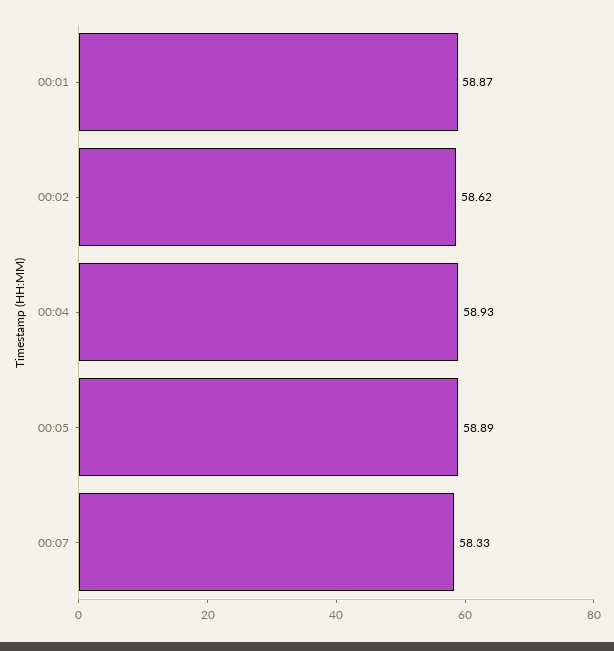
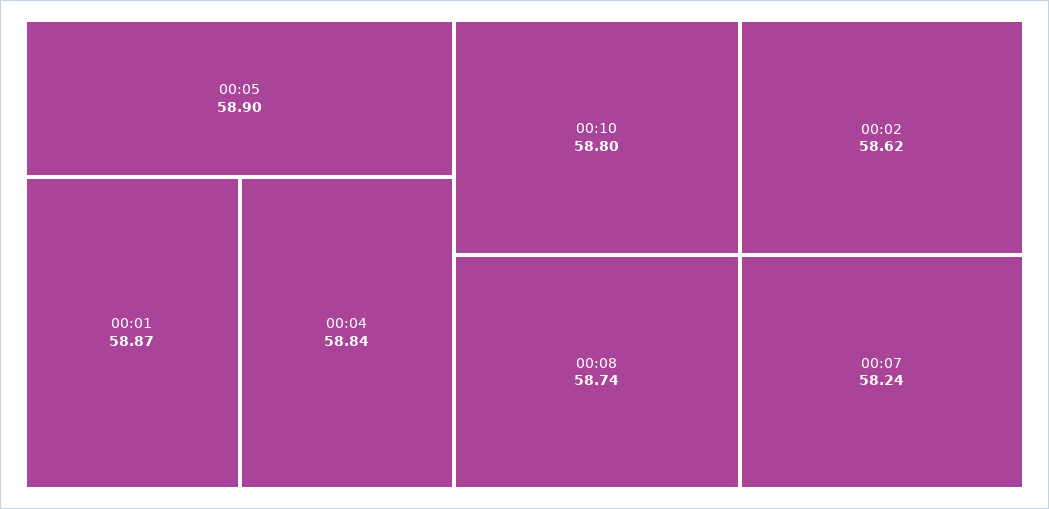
00:04: 58.93 -> 58.84
00:05: 58.89 -> 58.9
00:07: 58.33 -> 58.24
00:10: none -> 58.8
00:08: none -> 58.74

